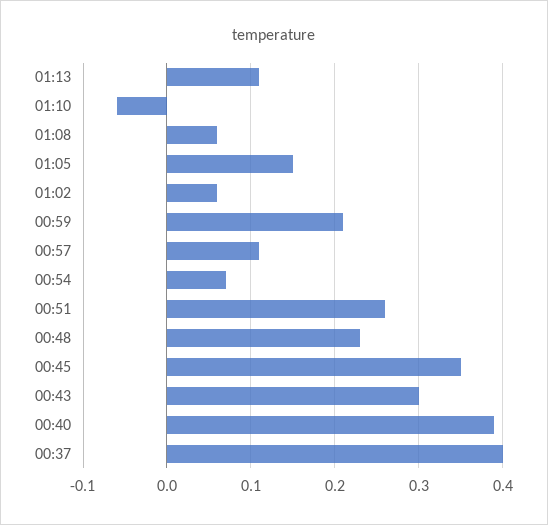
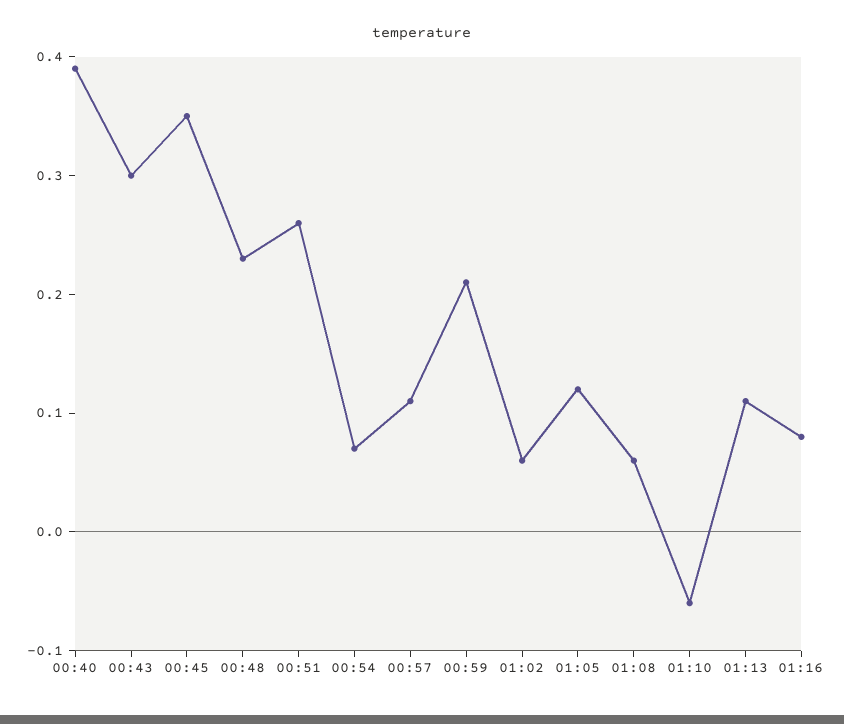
01:05: 0.15 -> 0.12
00:37: 0.4 -> none
01:16: none -> 0.08

